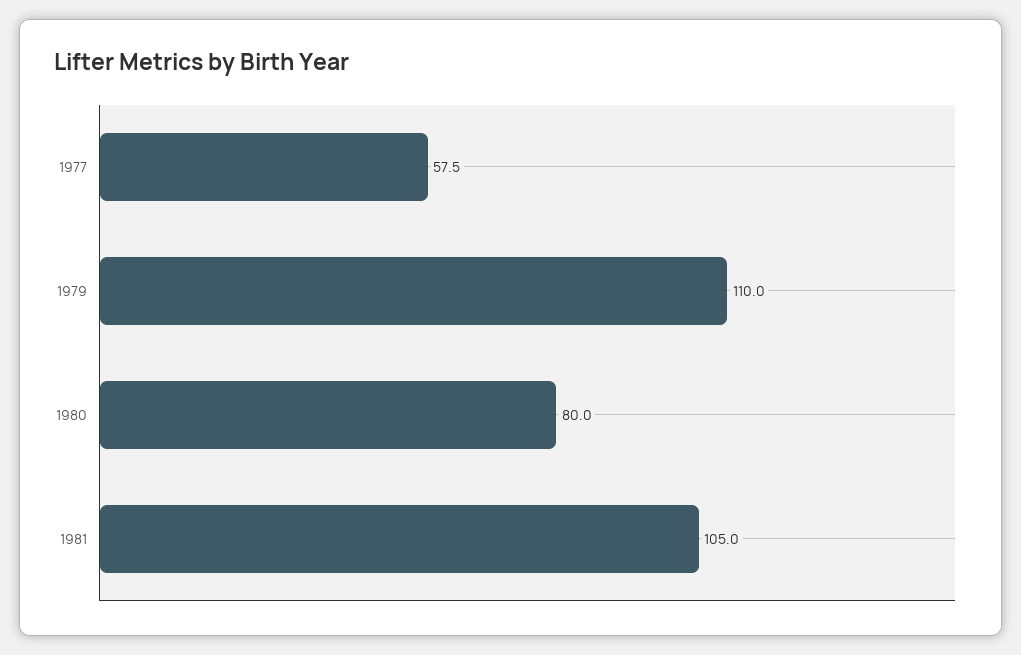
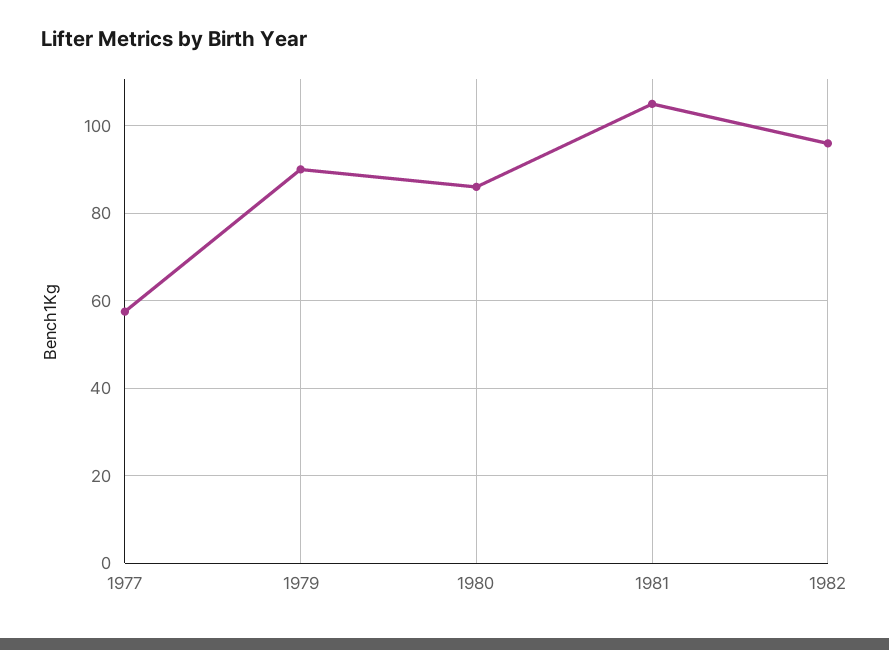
1979: 110 -> 90
1980: 80 -> 86
1982: none -> 96

